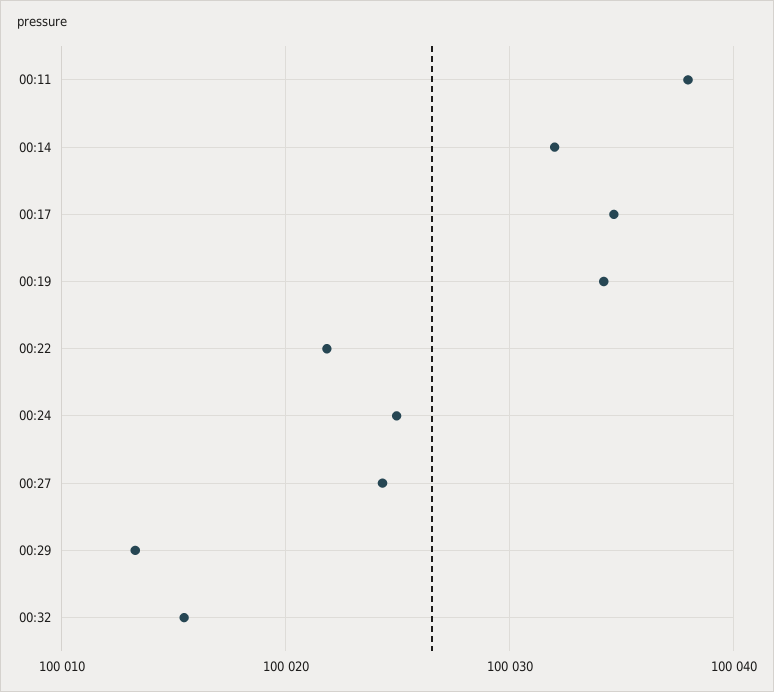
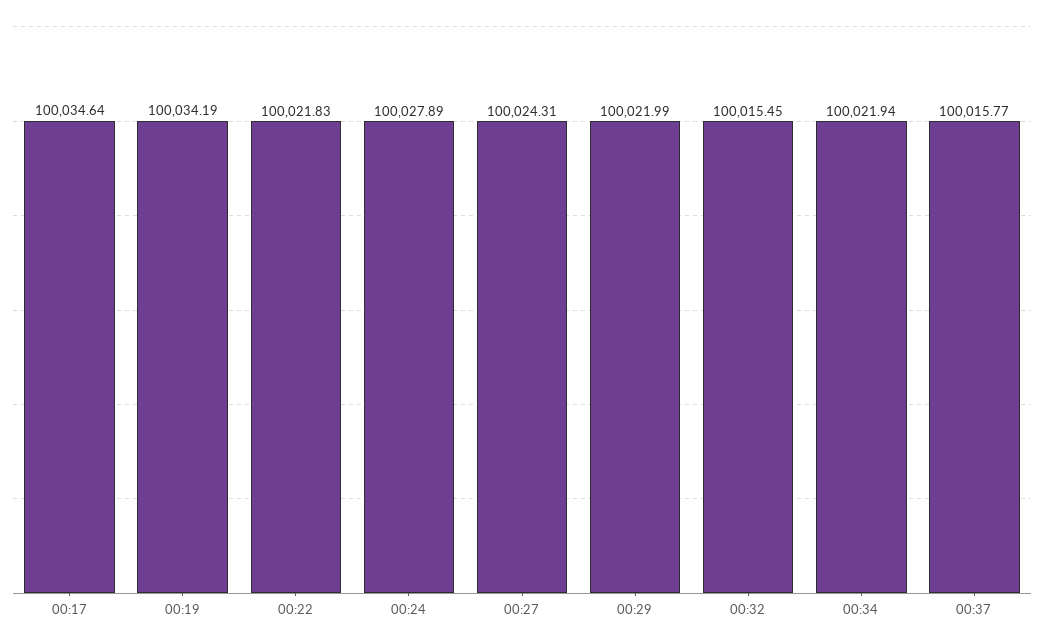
00:11: 100038 -> none
00:14: 100032 -> none
00:24: 100025 -> 100027.89
00:29: 100013 -> 100021.99
00:34: none -> 100021.94
00:37: none -> 100015.77

